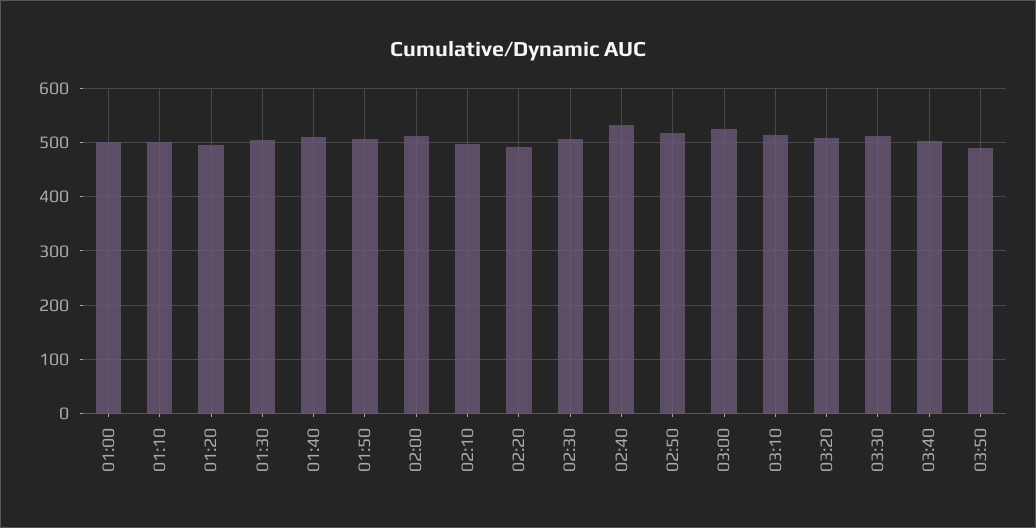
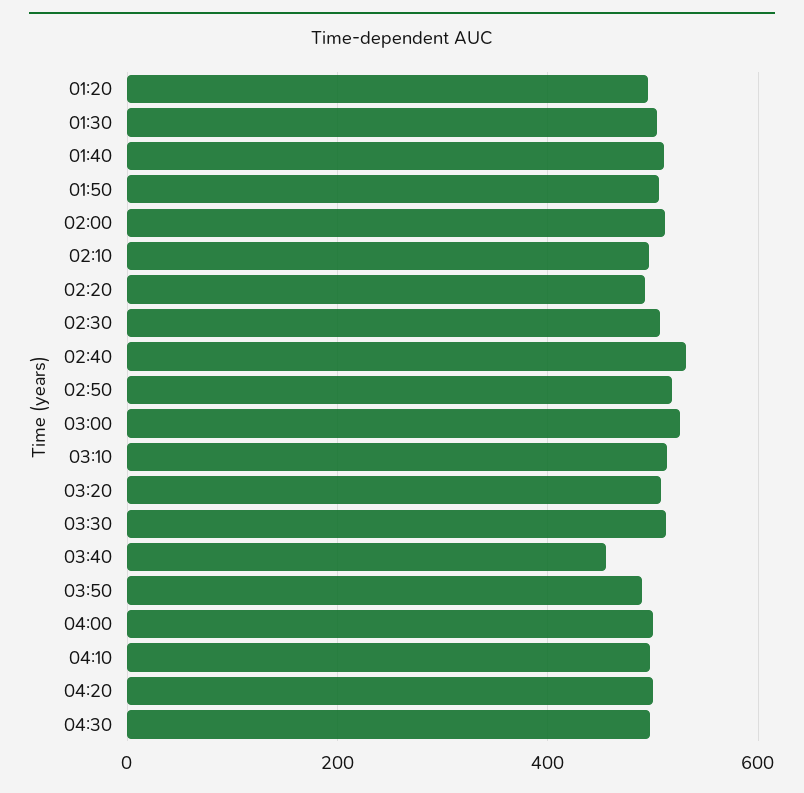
01:00: 500 -> none
01:10: 500 -> none
03:40: 500 -> 460
04:00: none -> 500
04:10: none -> 500
04:20: none -> 500
04:30: none -> 500

